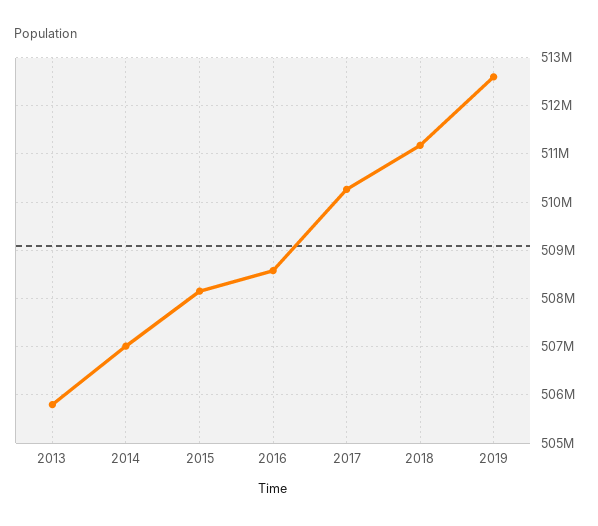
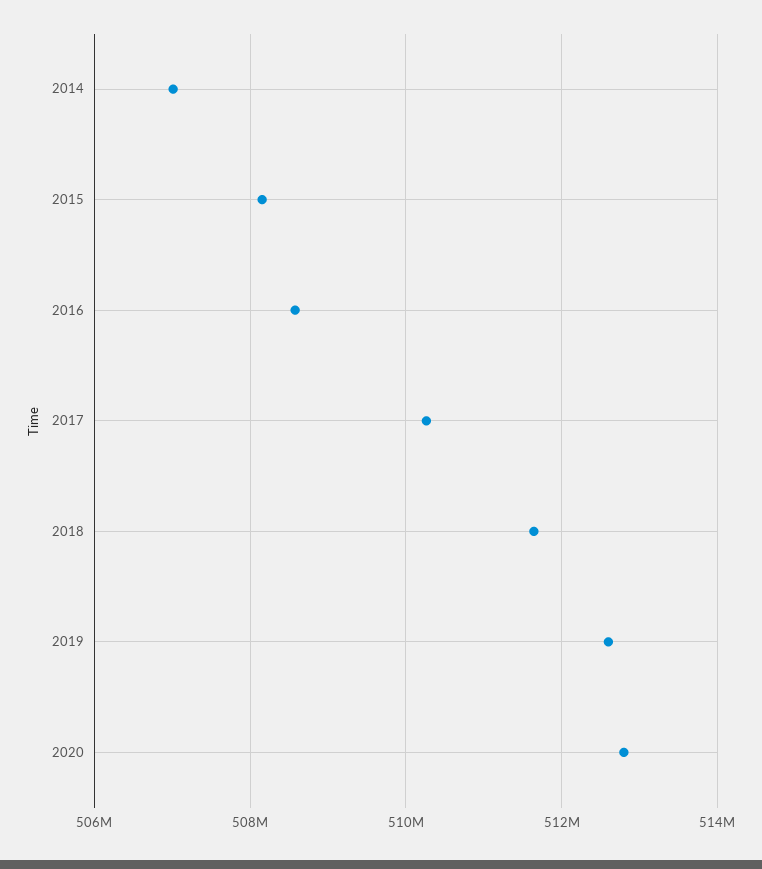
2013: 505800000 -> none
2018: 511200000 -> 511600000
2020: none -> 512800000

